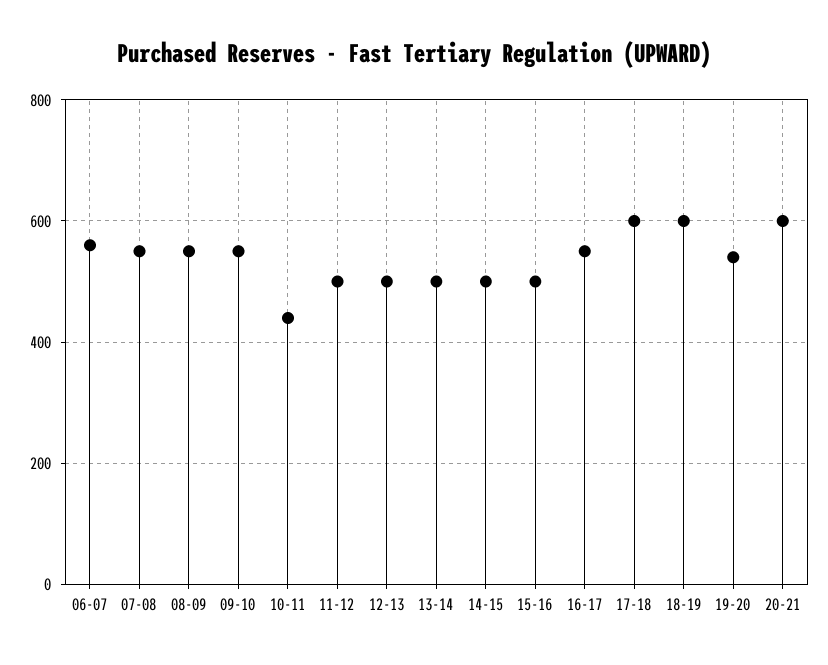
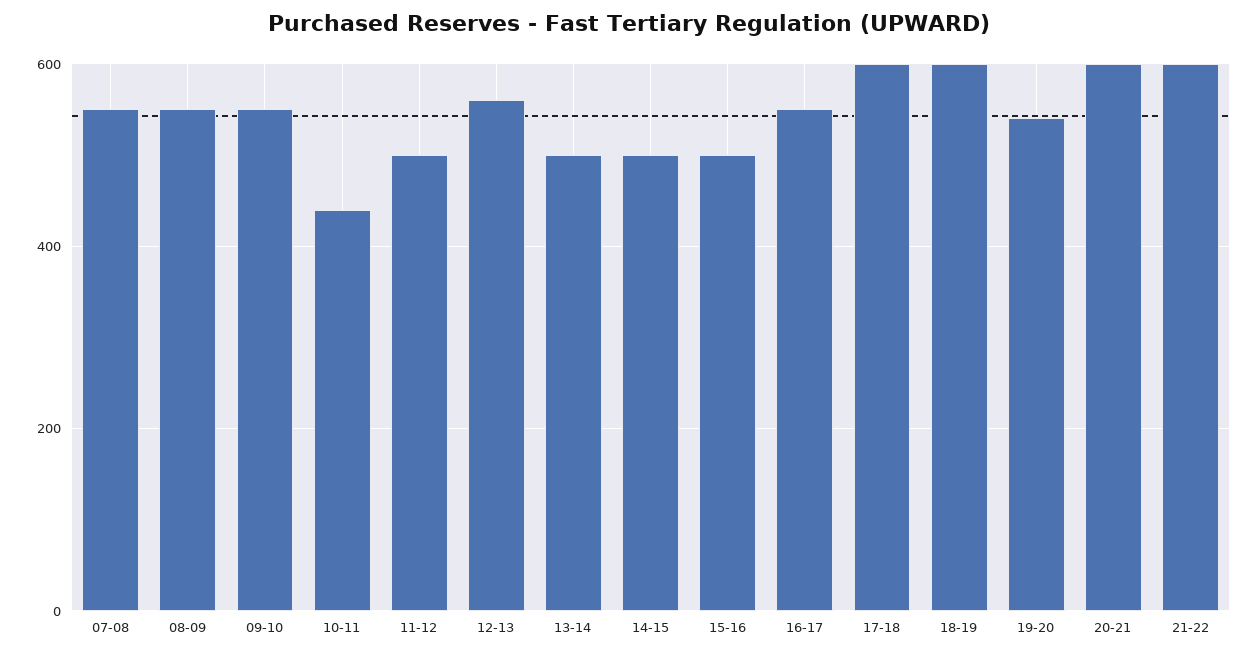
06-07: 560 -> none
12-13: 500 -> 560
21-22: none -> 600

